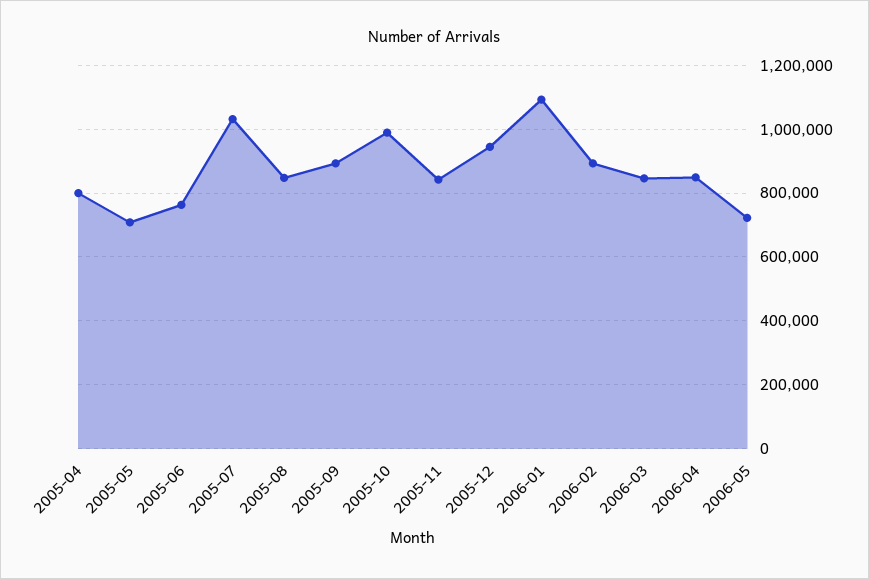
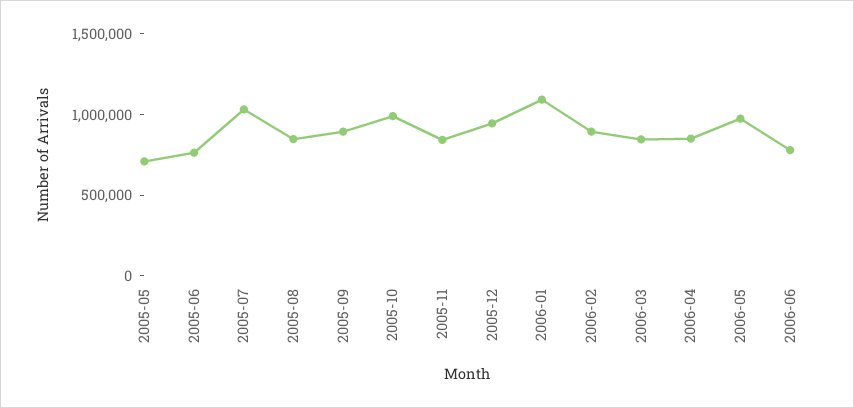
2005-04: 800000 -> none
2006-05: 720000 -> 1000000
2006-06: none -> 800000

